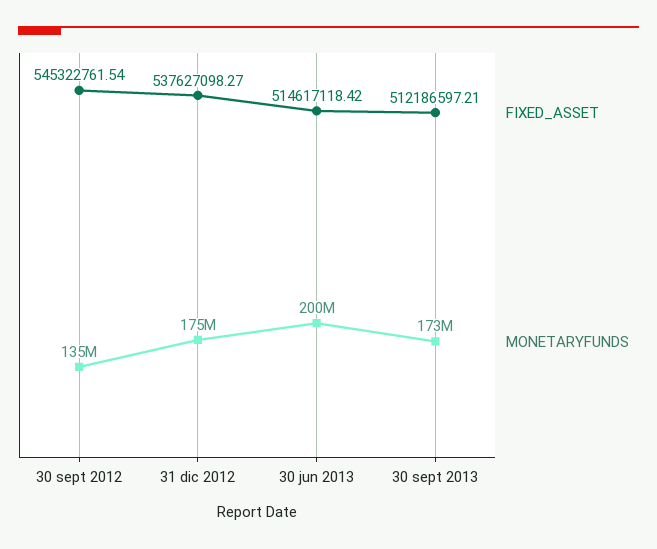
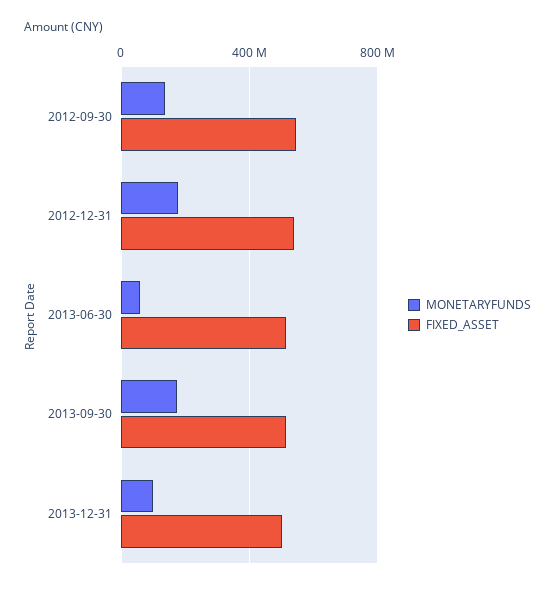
MONETARYFUNDS, 30 jun 2013: 200000000 -> 50000000
MONETARYFUNDS, 2013-12-31: none -> 100000000
FIXED_ASSET, 2013-12-31: none -> 500000000

